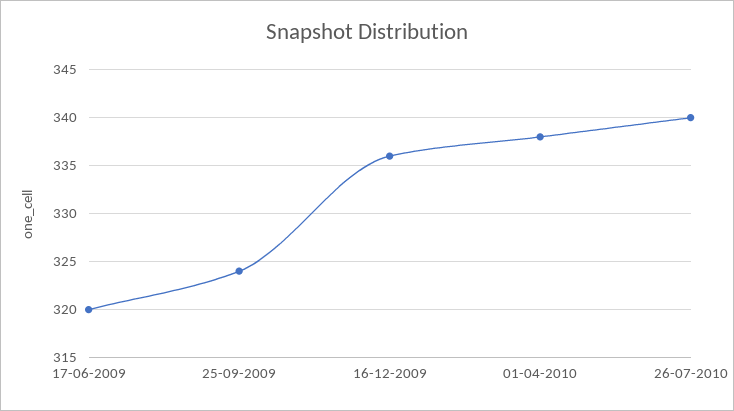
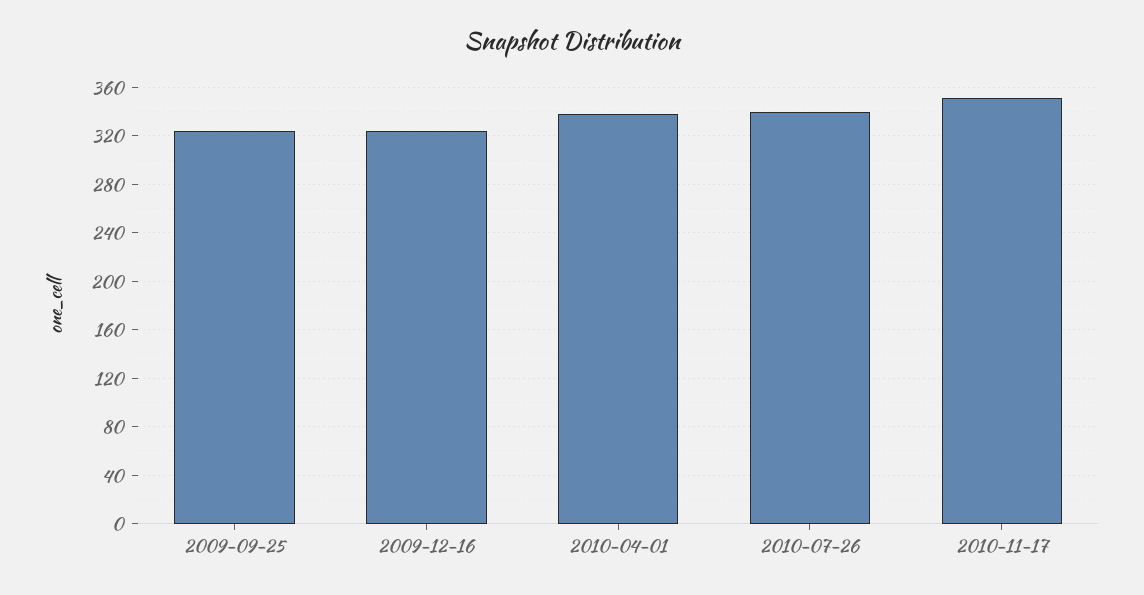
17-06-2009: 320 -> none
16-12-2009: 336 -> 325
2010-11-17: none -> 350

